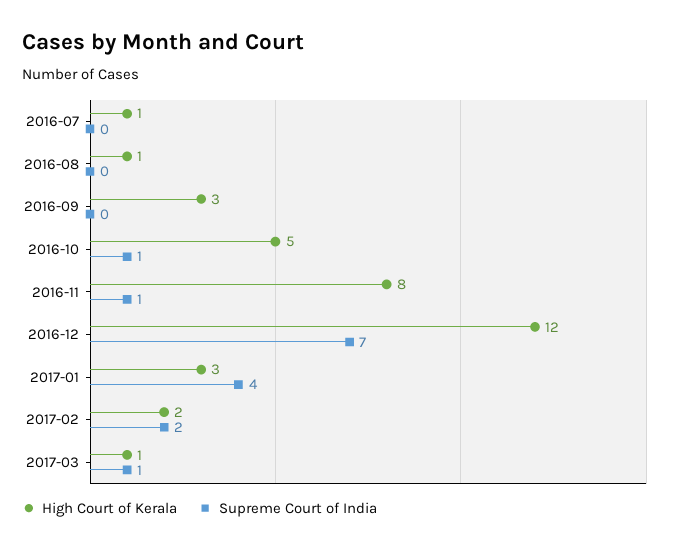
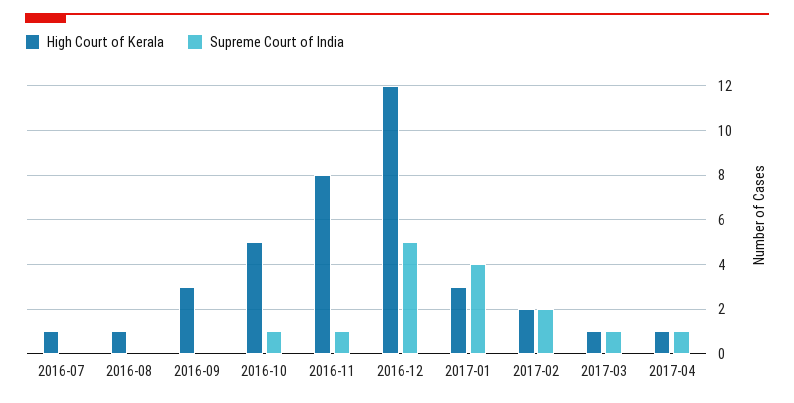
Supreme Court of India, 2016-12: 7 -> 5
High Court of Kerala, 2017-04: none -> 1
Supreme Court of India, 2017-04: none -> 1

